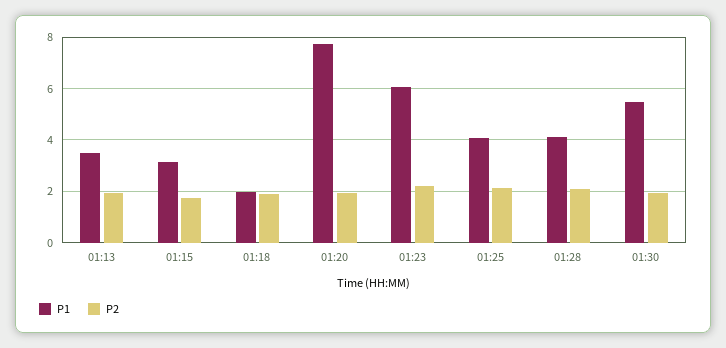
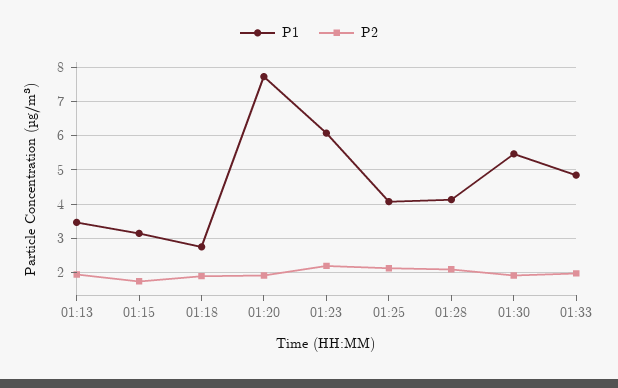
P1, 01:18: 2 -> 2.8
P1, 01:33: none -> 4.8
P2, 01:33: none -> 2

